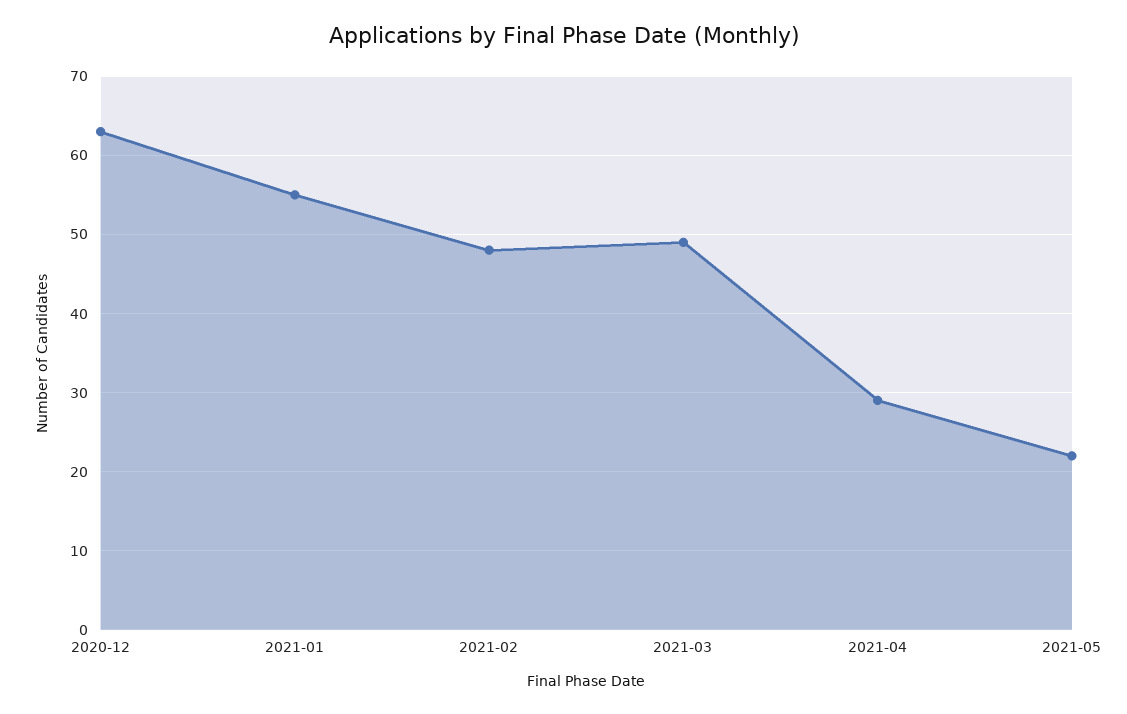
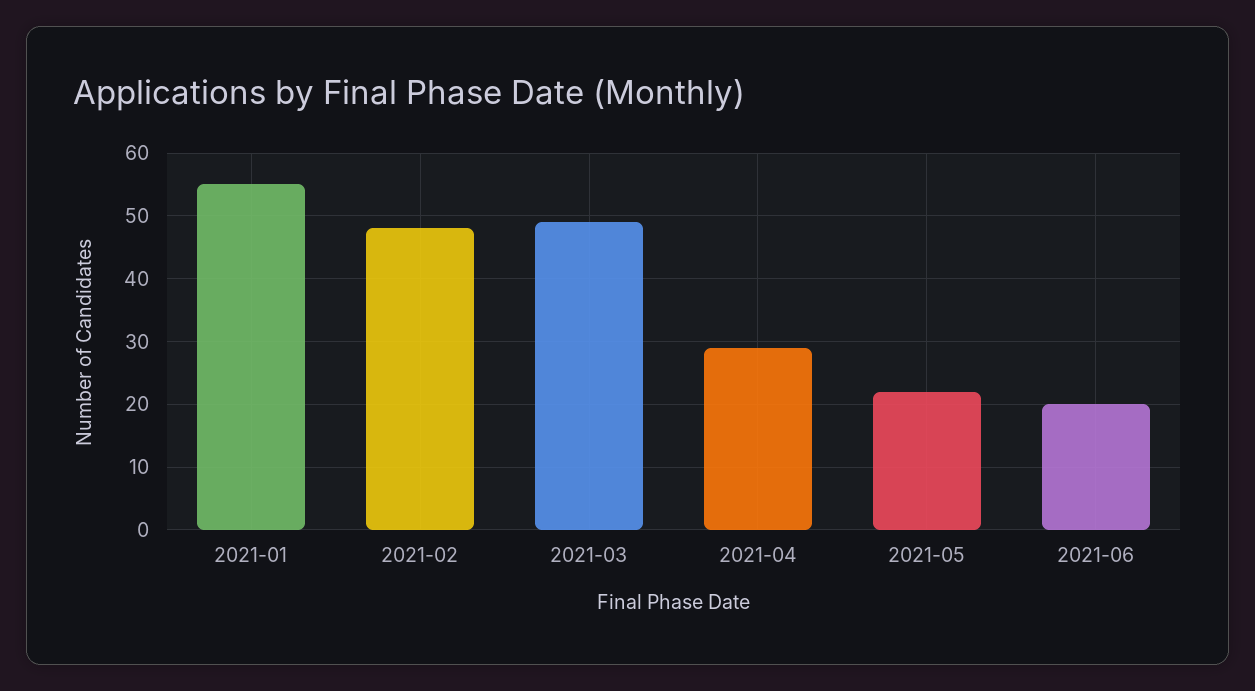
2020-12: 63 -> none
2021-06: none -> 20

